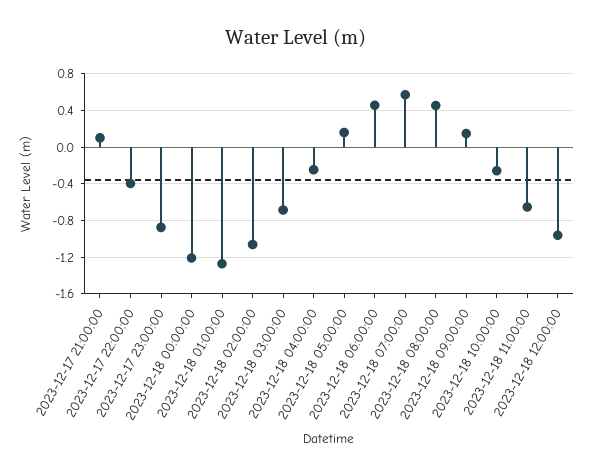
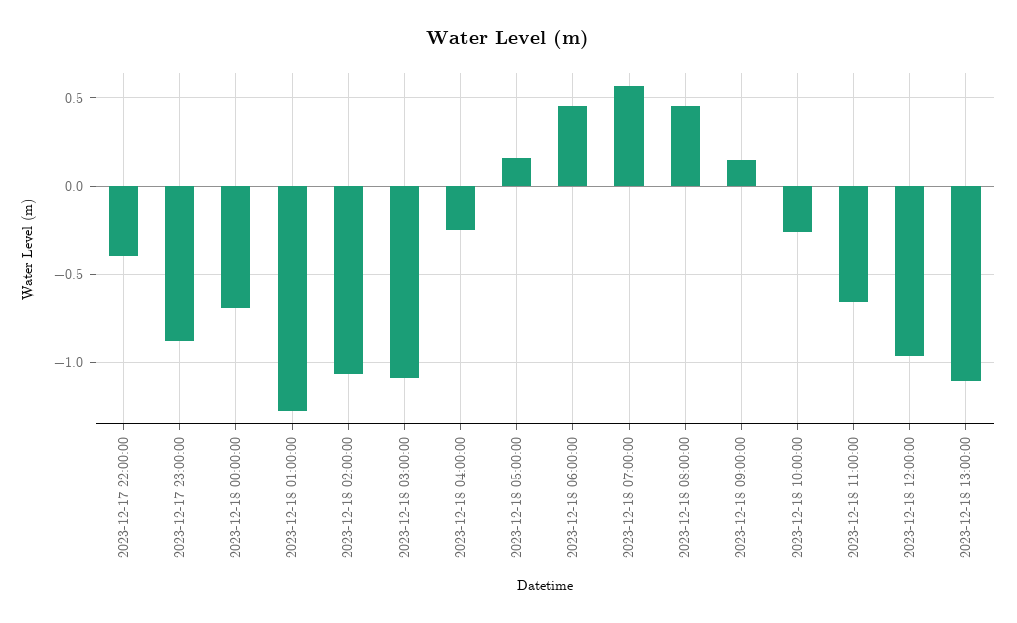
2023-12-17 21:00:00: 0.1 -> none
2023-12-18 00:00:00: -1.2 -> -0.7
2023-12-18 03:00:00: -0.7 -> -1.1
2023-12-18 13:00:00: none -> -1.1

